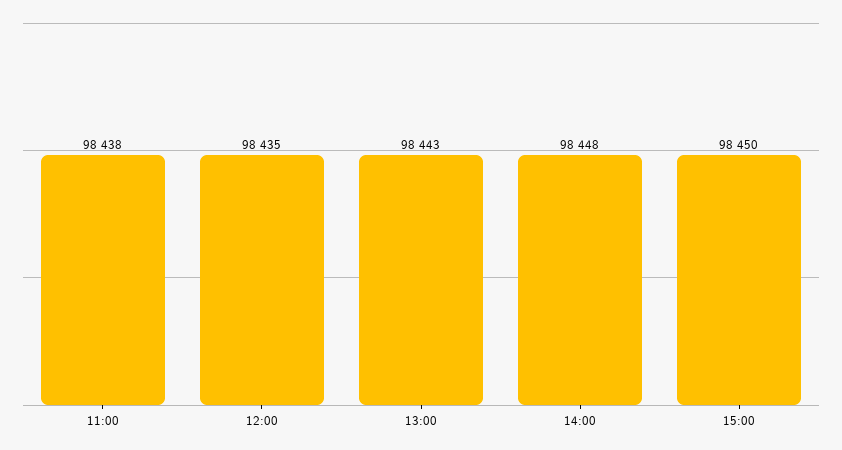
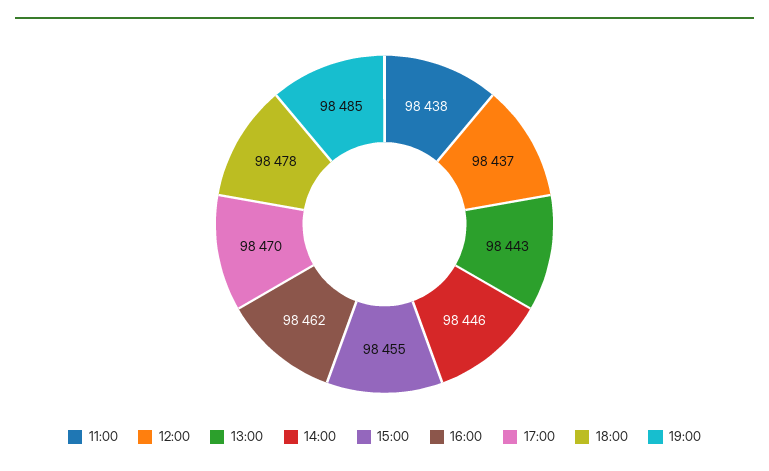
12:00: 98435 -> 98437
14:00: 98448 -> 98446
15:00: 98450 -> 98455
16:00: none -> 98462
17:00: none -> 98470
18:00: none -> 98478
19:00: none -> 98485

